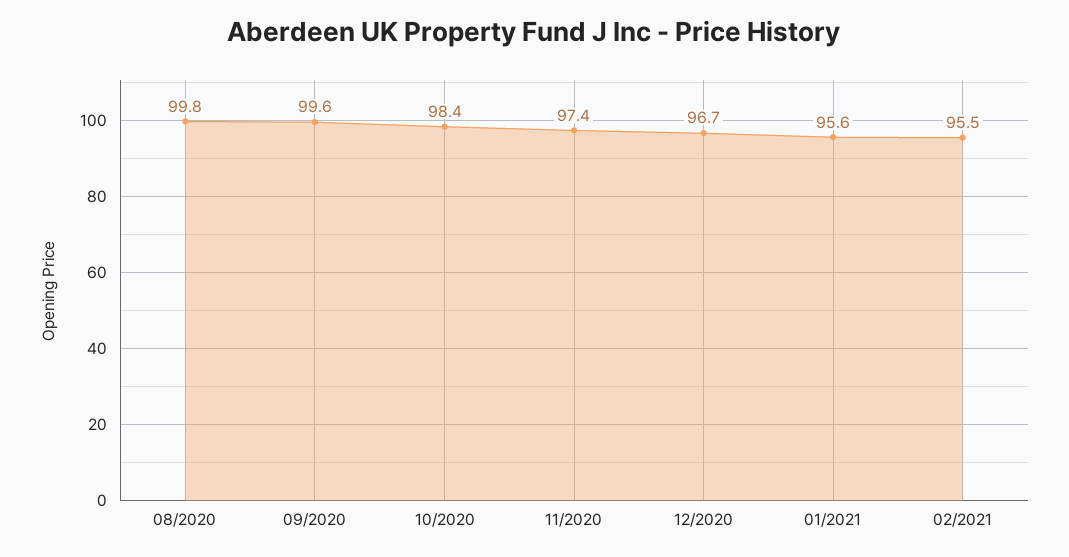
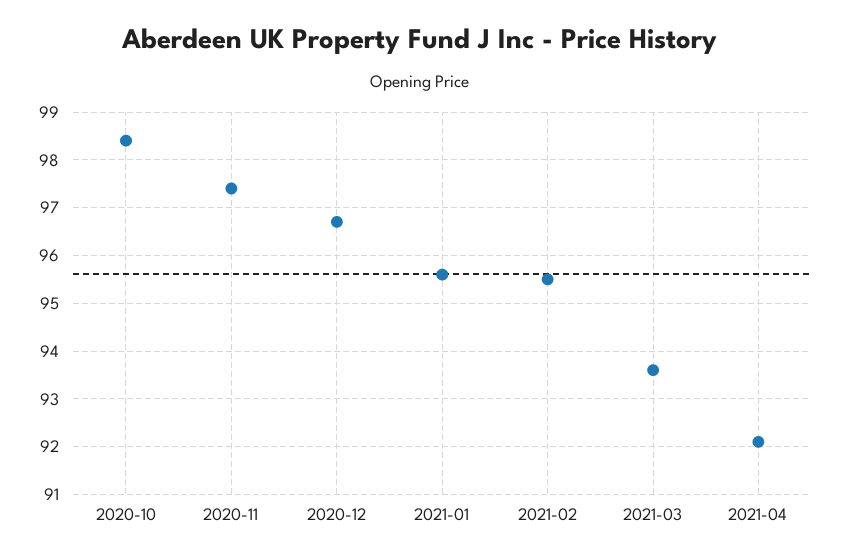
08/2020: 99.8 -> none
09/2020: 99.6 -> none
2021-03: none -> 93.5
2021-04: none -> 92

